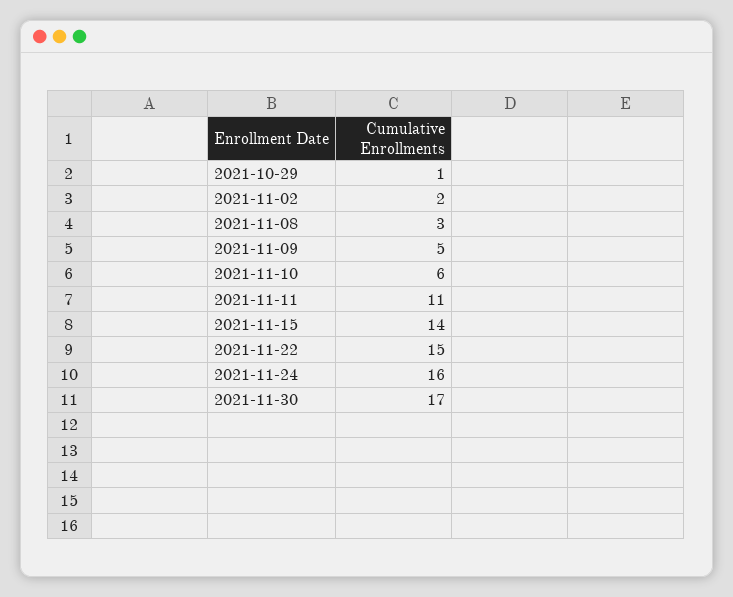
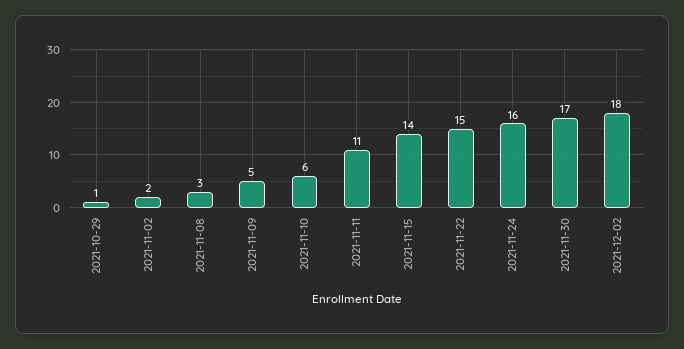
2021-12-02: none -> 18

